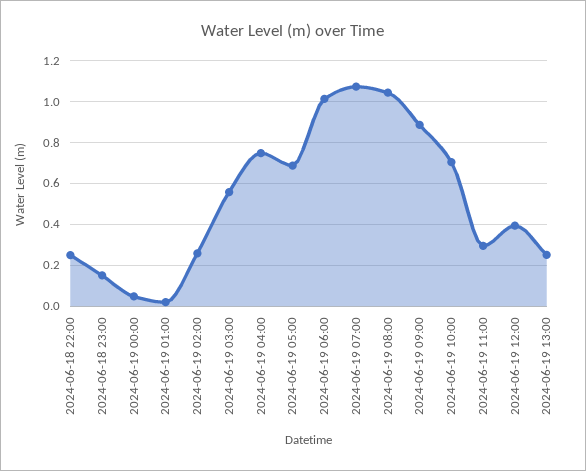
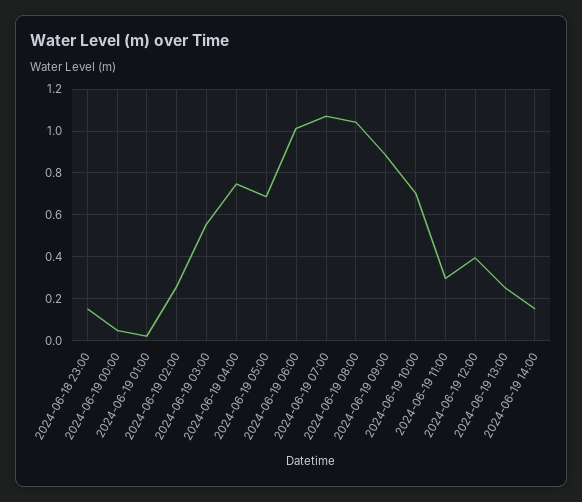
2024-06-18 22:00: 0.25 -> none
2024-06-19 14:00: none -> 0.15

